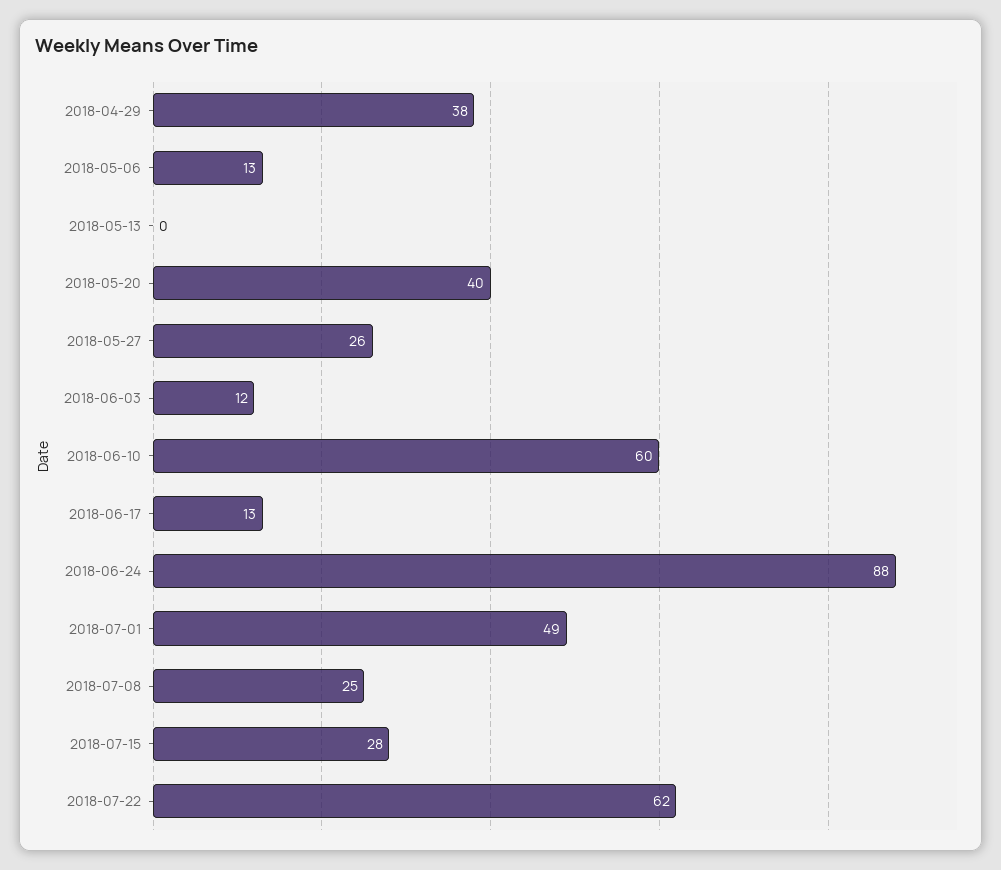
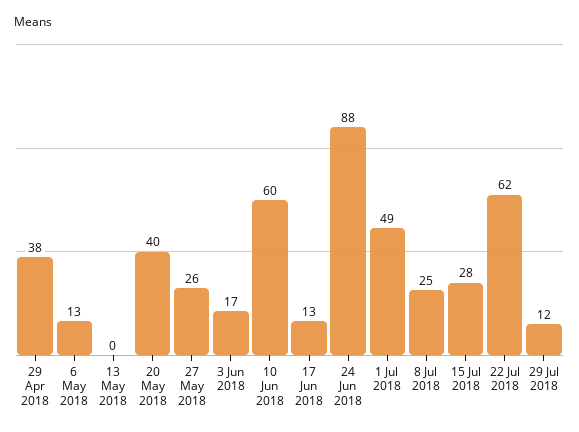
2018-06-03: 12 -> 17
29 Jul 2018: none -> 12

